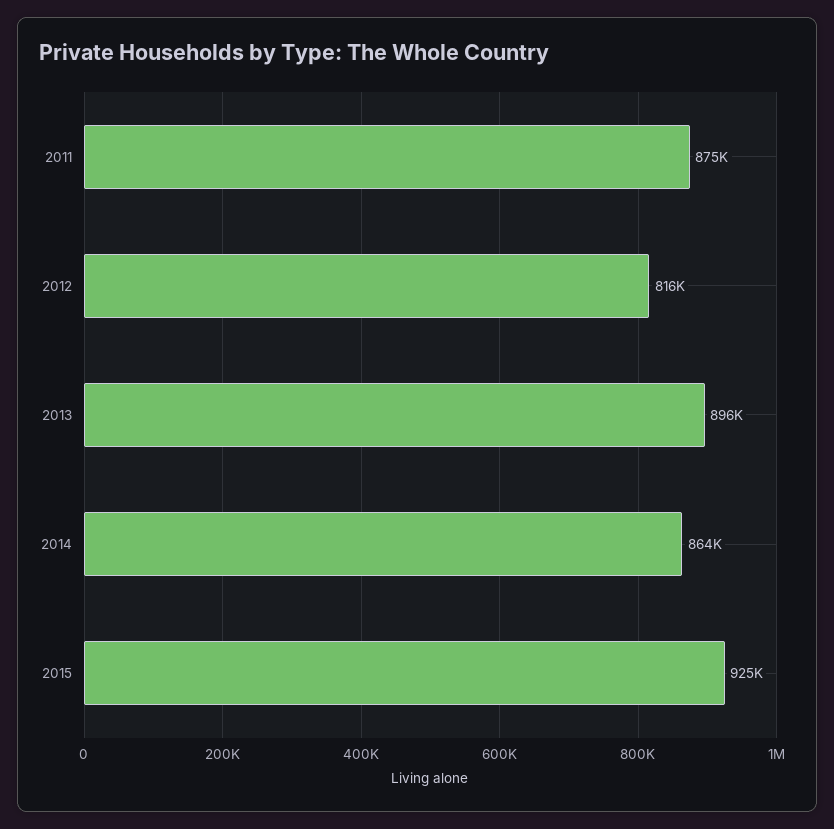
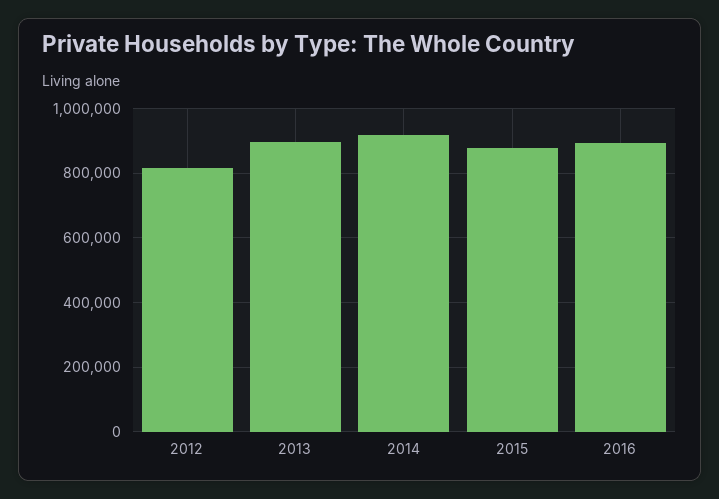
2011: 875000 -> none
2014: 864000 -> 920000
2015: 925000 -> 880000
2016: none -> 900000

